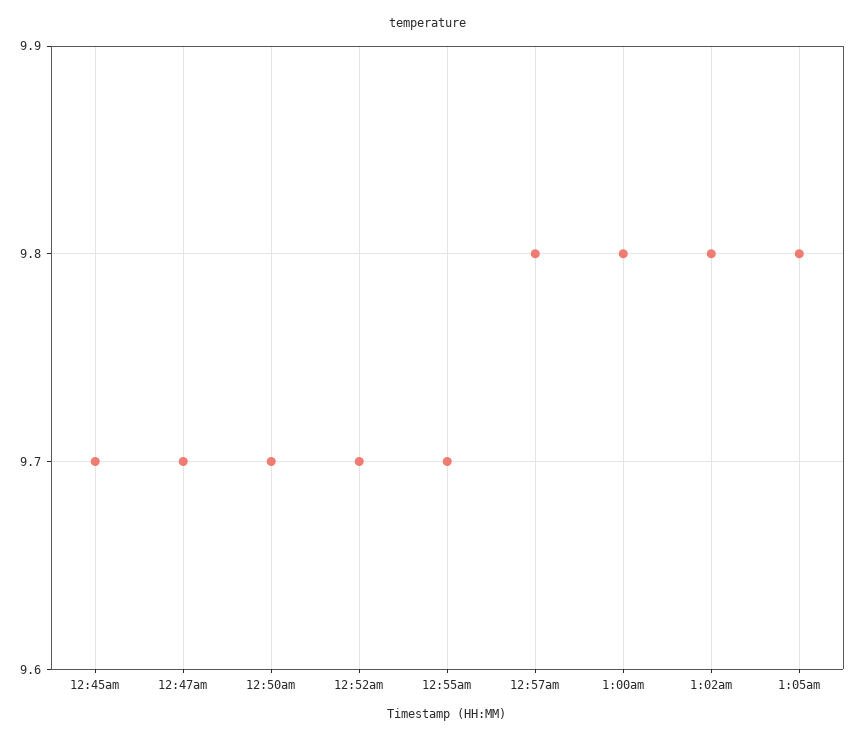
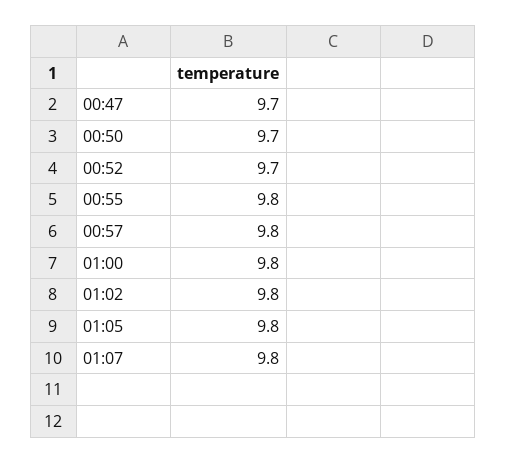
12:45am: 9.7 -> none
12:55am: 9.7 -> 9.8
01:07: none -> 9.8

